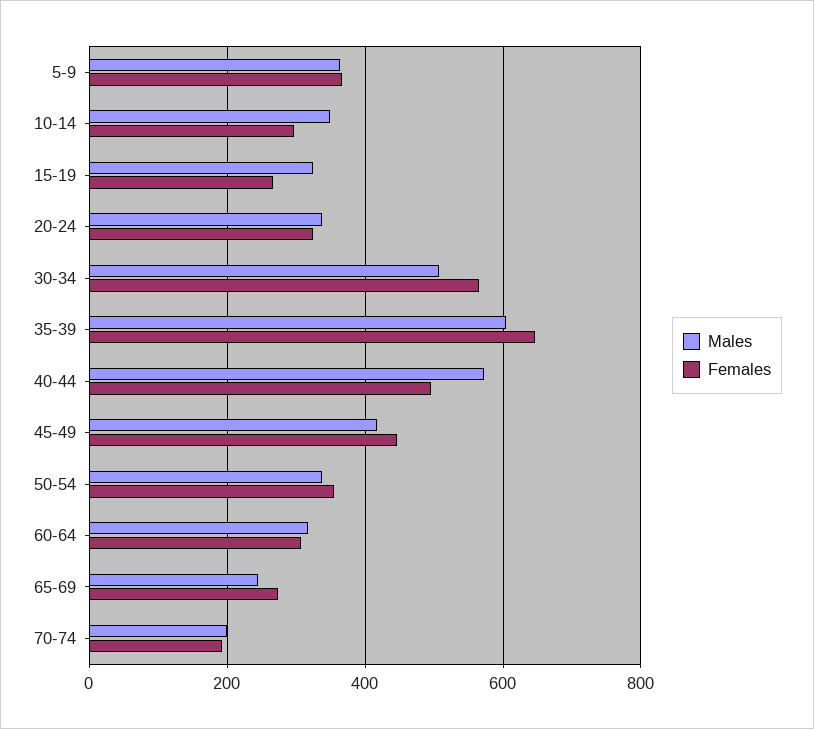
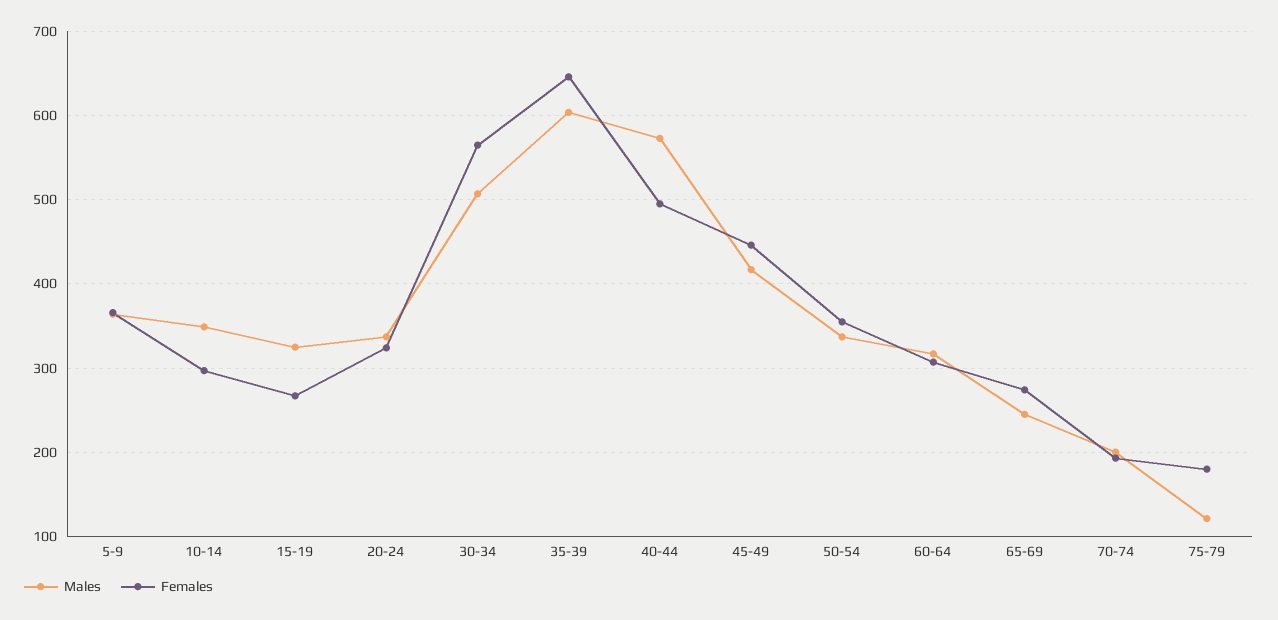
Males, 75-79: none -> 120
Females, 75-79: none -> 180

